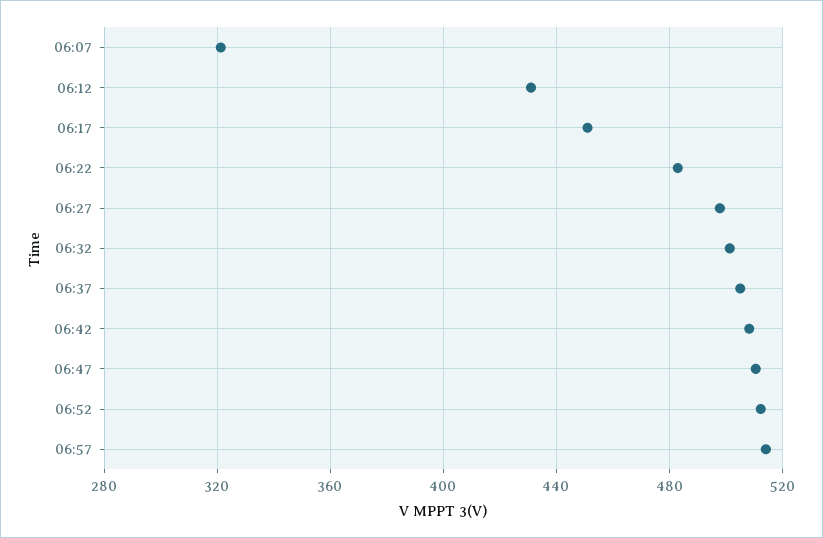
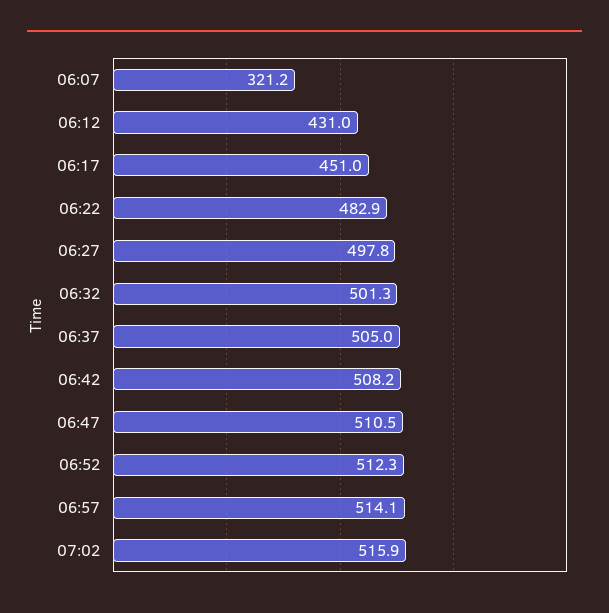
07:02: none -> 515.9

